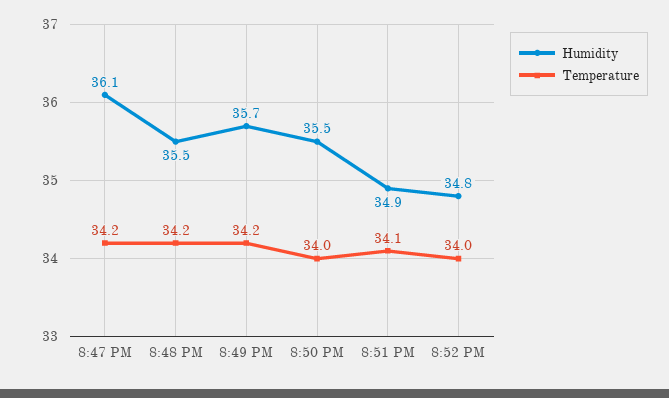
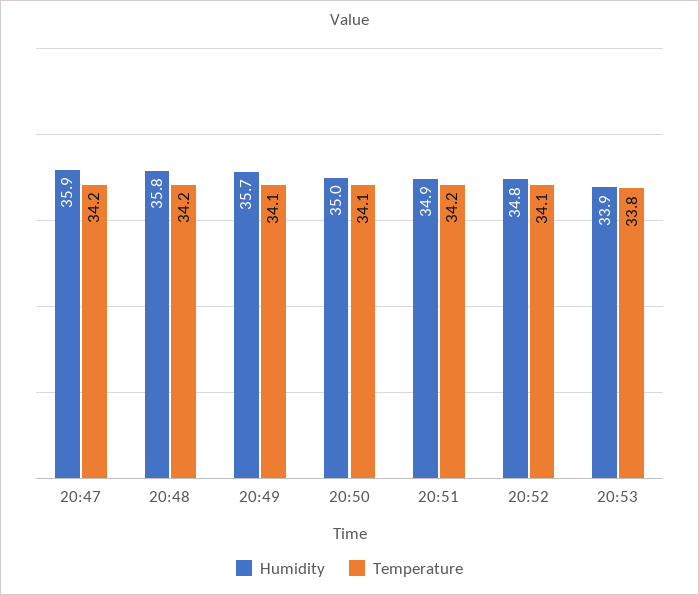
Humidity, 8:47 PM: 36.1 -> 35.9
Humidity, 8:48 PM: 35.5 -> 35.8
Temperature, 8:49 PM: 34.2 -> 34.1
Humidity, 8:50 PM: 35.5 -> 35
Temperature, 8:50 PM: 34 -> 34.1
Temperature, 8:51 PM: 34.1 -> 34.2
Temperature, 8:52 PM: 34 -> 34.1
Humidity, 20:53: none -> 33.9
Temperature, 20:53: none -> 33.8

